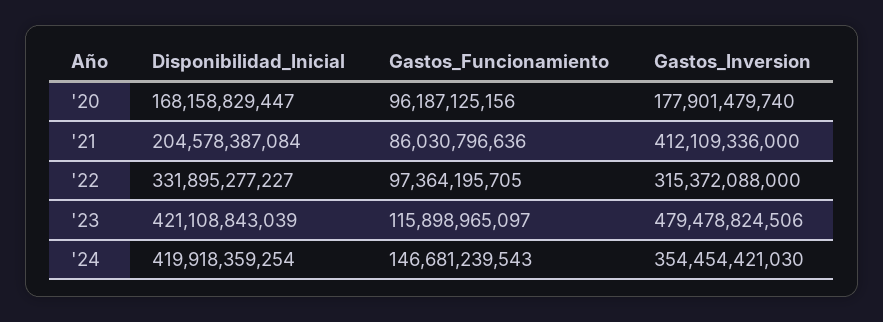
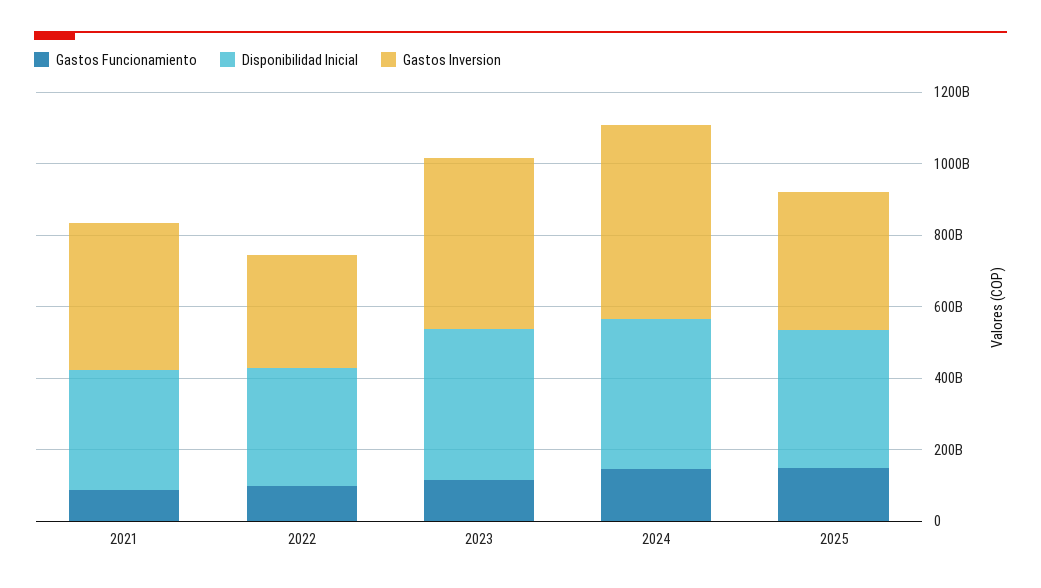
Disponibilidad_Inicial, '20: 168158829447 -> none
Gastos_Funcionamiento, '20: 96187125156 -> none
Gastos_Inversion, '20: 177901479740 -> none
Disponibilidad_Inicial, '21: 204578387084 -> 350000000000
Gastos_Inversion, '24: 354454421030 -> 550000000000
Gastos_Funcionamiento, 2025: none -> 150000000000
Disponibilidad_Inicial, 2025: none -> 400000000000
Gastos_Inversion, 2025: none -> 400000000000

